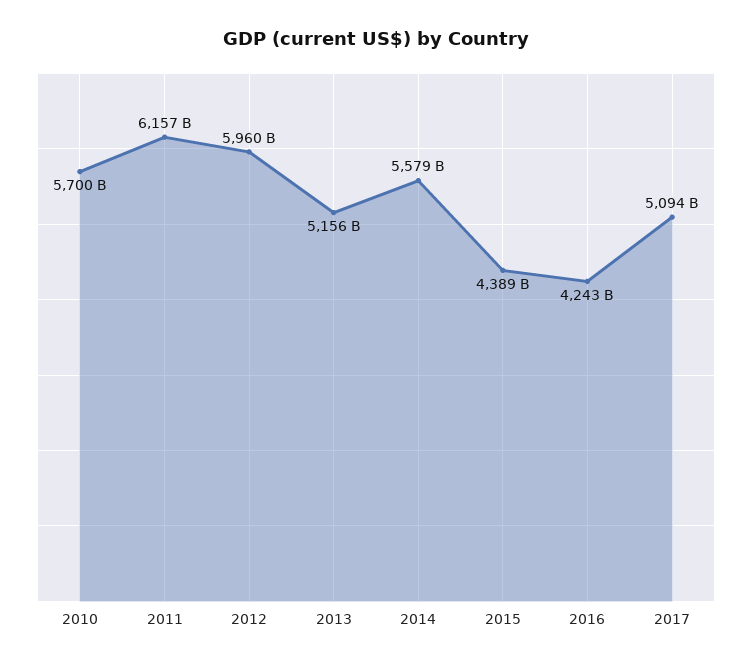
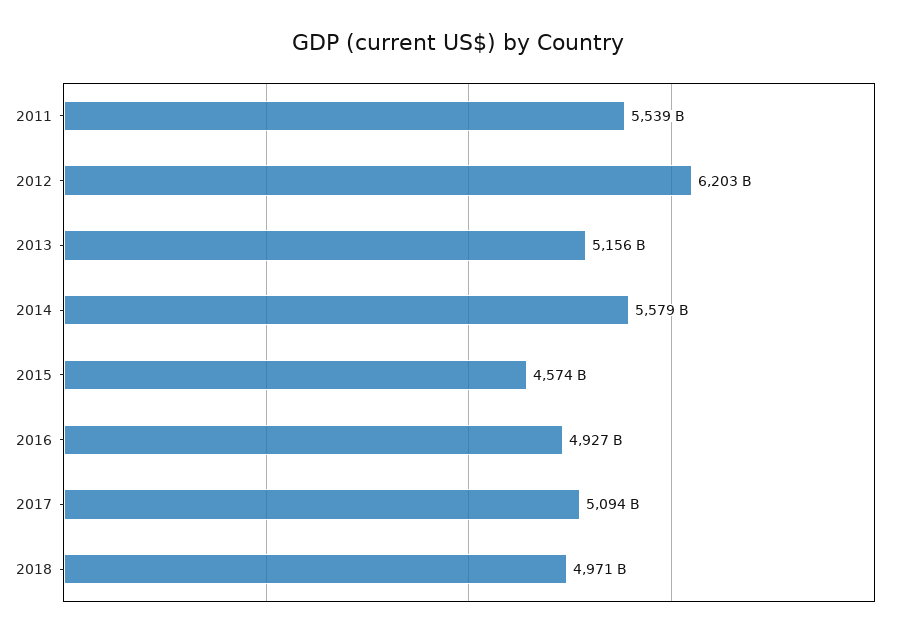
2010: 5700000000000 -> none
2011: 6157000000000 -> 5539000000000
2012: 5960000000000 -> 6203000000000
2015: 4389000000000 -> 4574000000000
2016: 4243000000000 -> 4927000000000
2018: none -> 4971000000000

